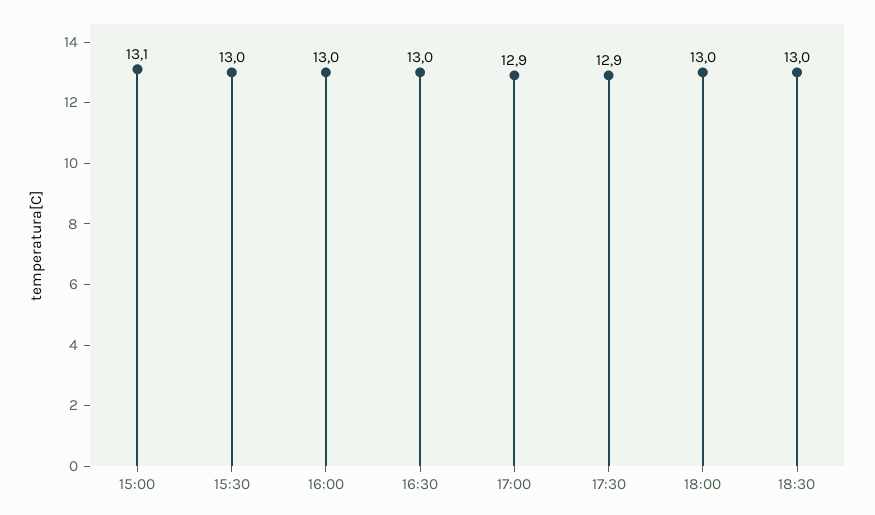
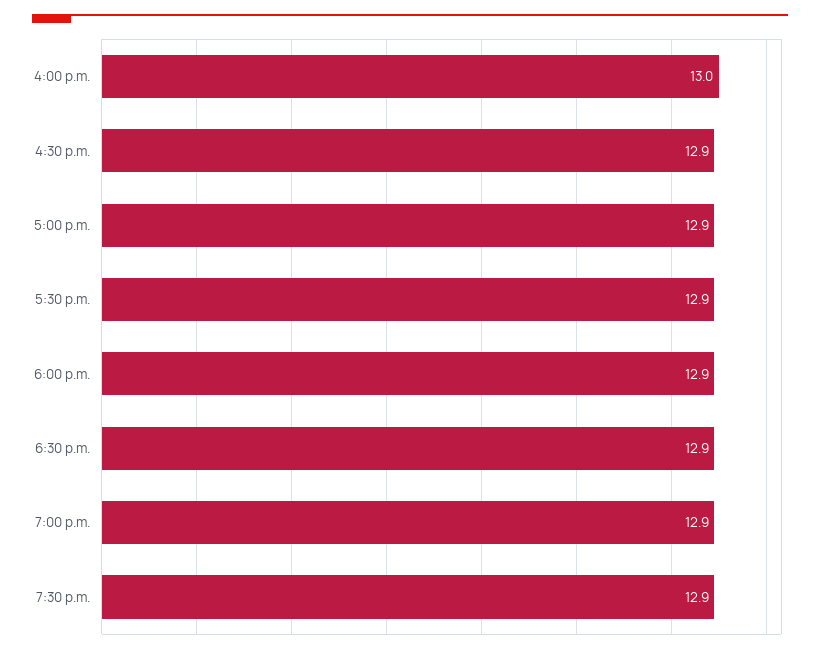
15:00: 13.1 -> none
15:30: 13 -> none
16:30: 13 -> 12.9
18:00: 13 -> 12.9
18:30: 13 -> 12.9
7:00 p.m.: none -> 12.9
7:30 p.m.: none -> 12.9

